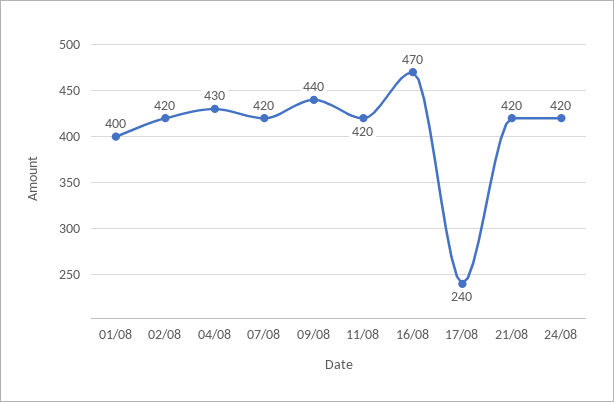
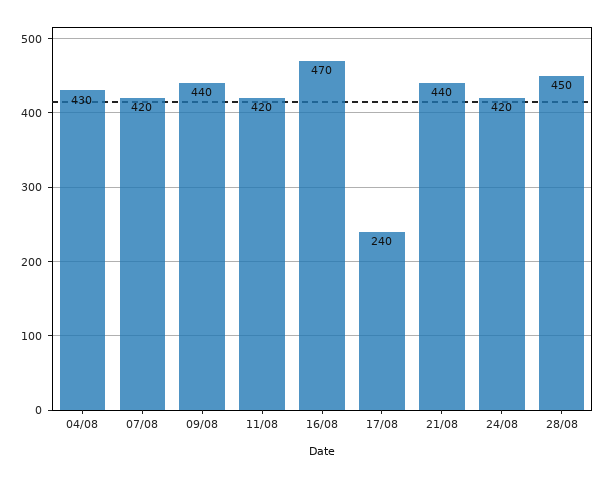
01/08: 400 -> none
02/08: 420 -> none
21/08: 420 -> 440
28/08: none -> 450

